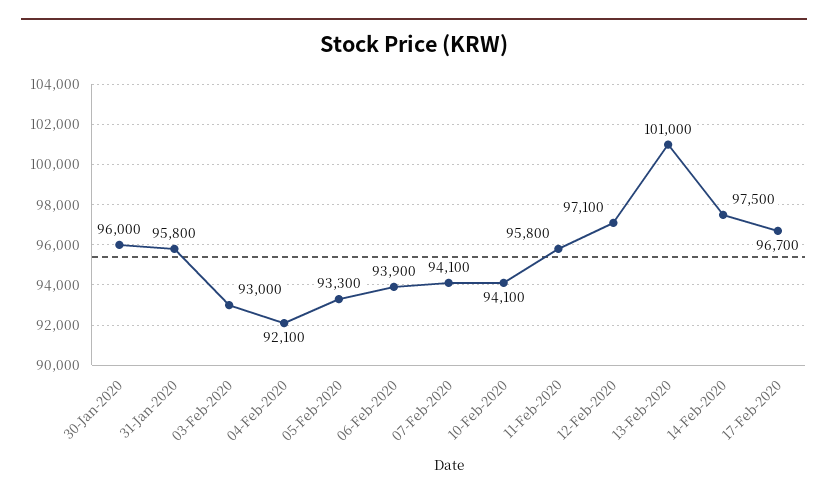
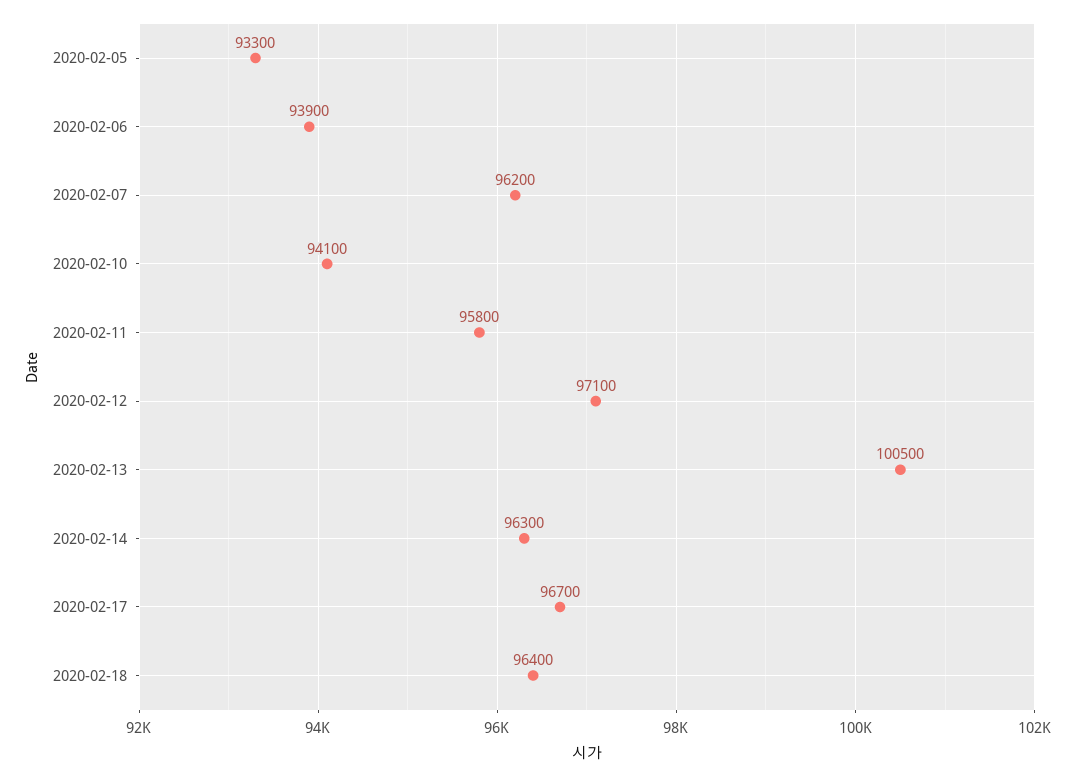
30-Jan-2020: 96000 -> none
31-Jan-2020: 95800 -> none
03-Feb-2020: 93000 -> none
04-Feb-2020: 92100 -> none
07-Feb-2020: 94100 -> 96200
13-Feb-2020: 101000 -> 100500
14-Feb-2020: 97500 -> 96300
2020-02-18: none -> 96400

